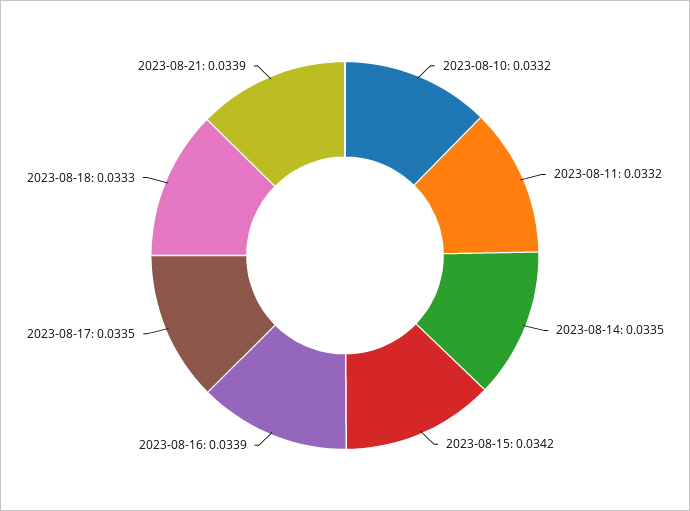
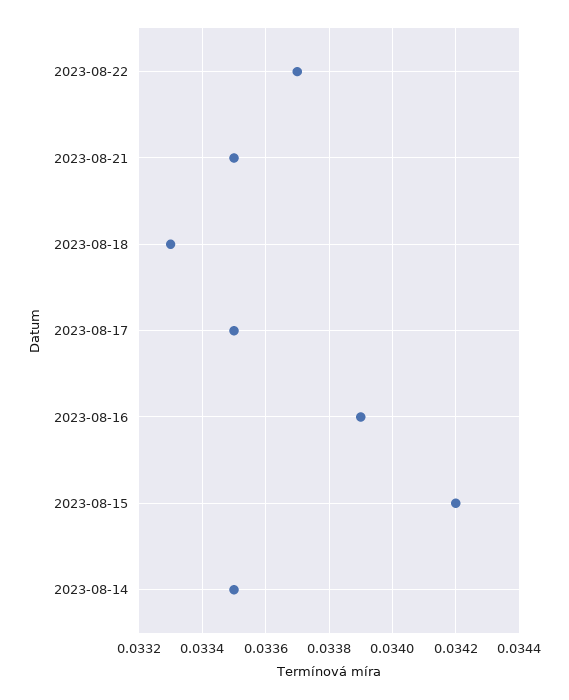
2023-08-10: 0.0332 -> none
2023-08-11: 0.0332 -> none
2023-08-21: 0.0339 -> 0.0335
2023-08-22: none -> 0.0337

